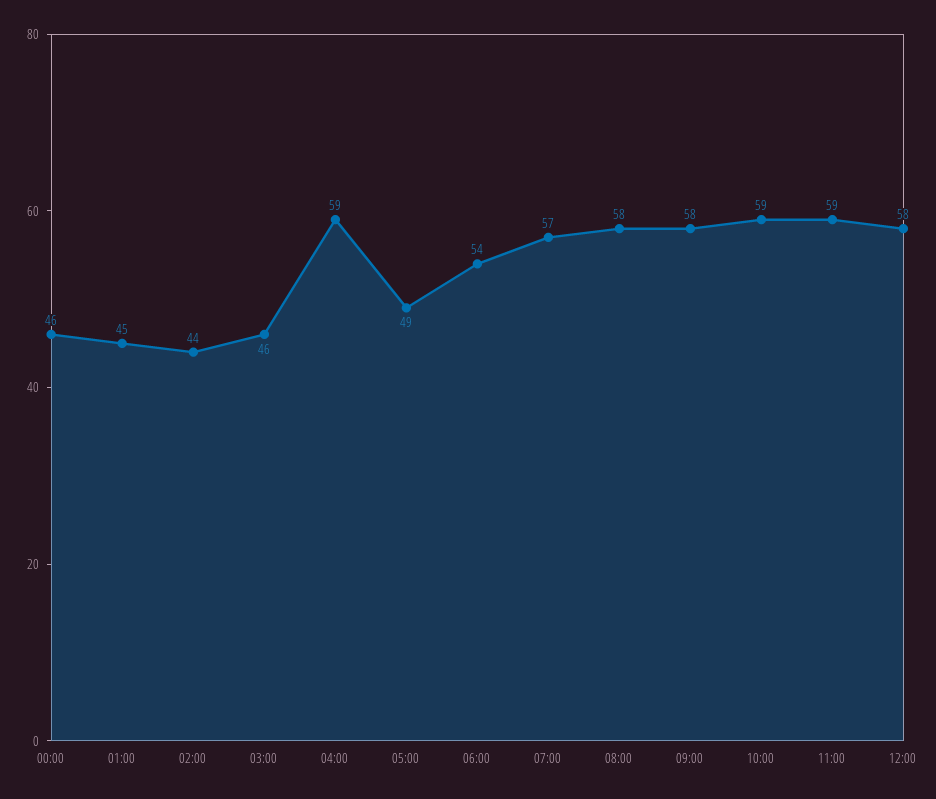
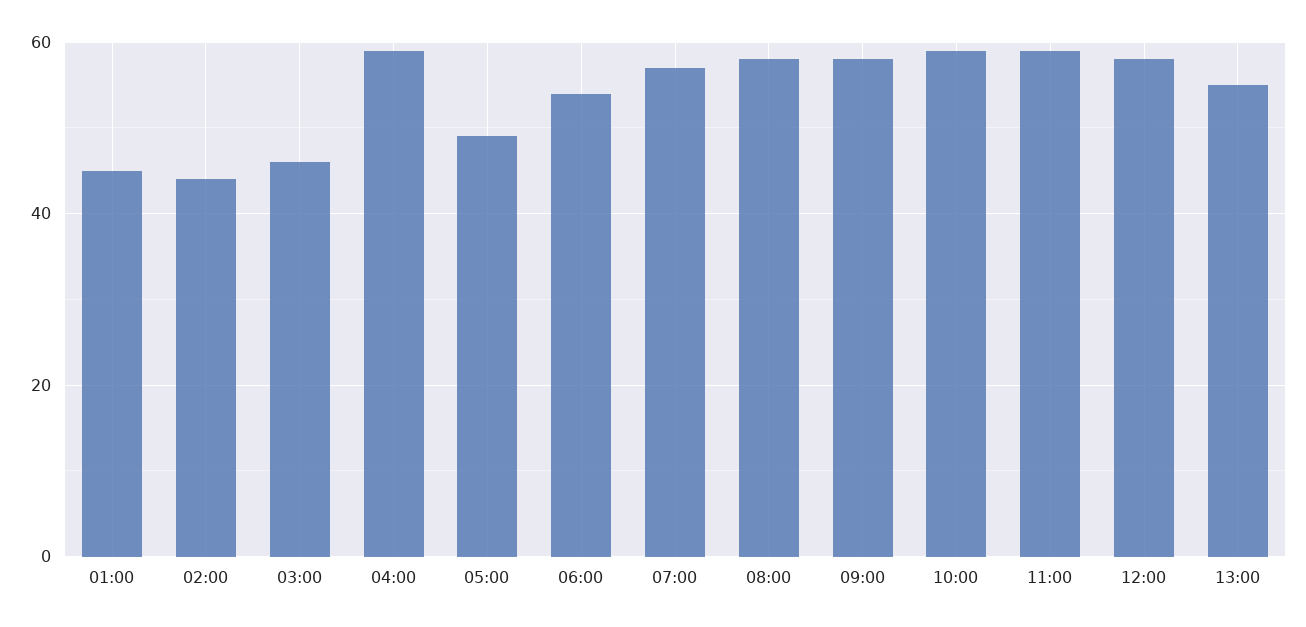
00:00: 46 -> none
13:00: none -> 55

